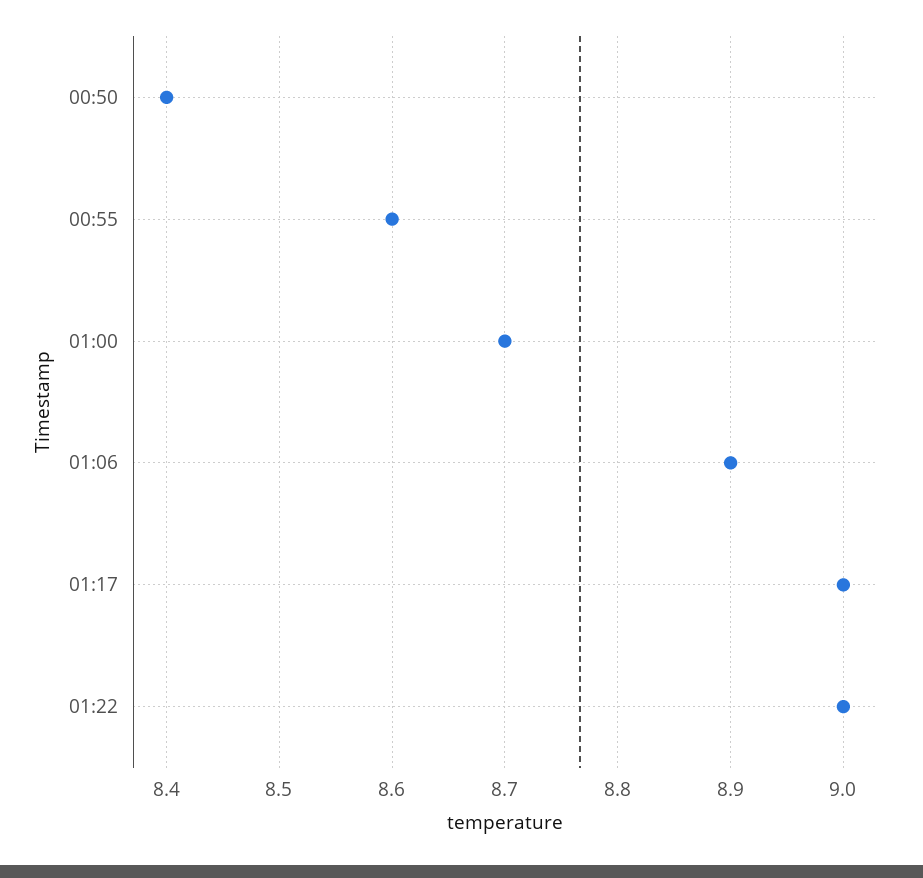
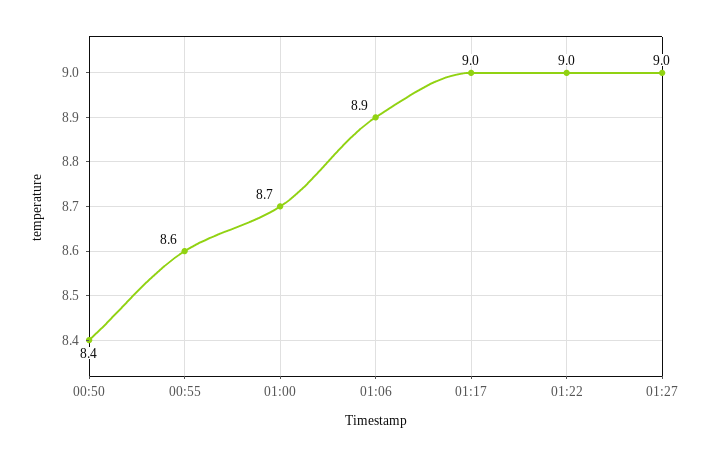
01:27: none -> 9

